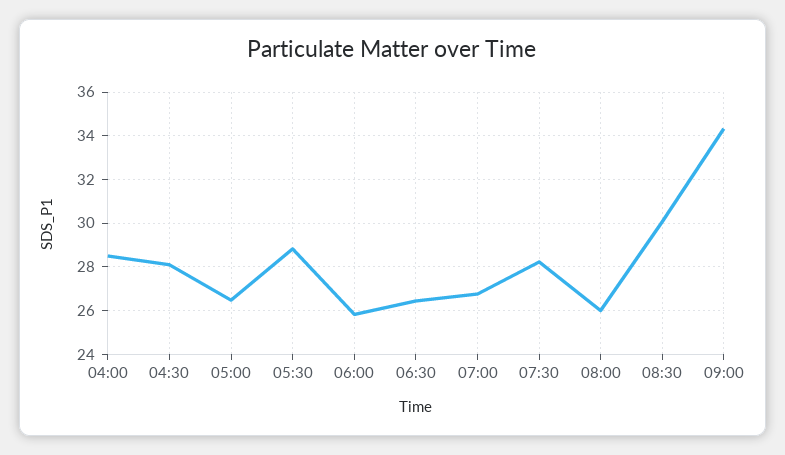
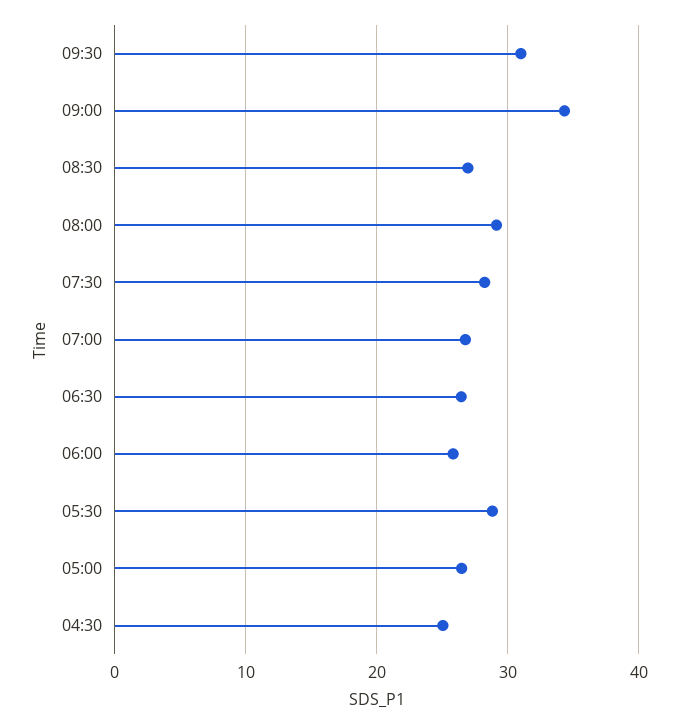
04:00: 28.5 -> none
04:30: 28 -> 25
08:00: 26 -> 29
08:30: 30 -> 27
09:30: none -> 31

